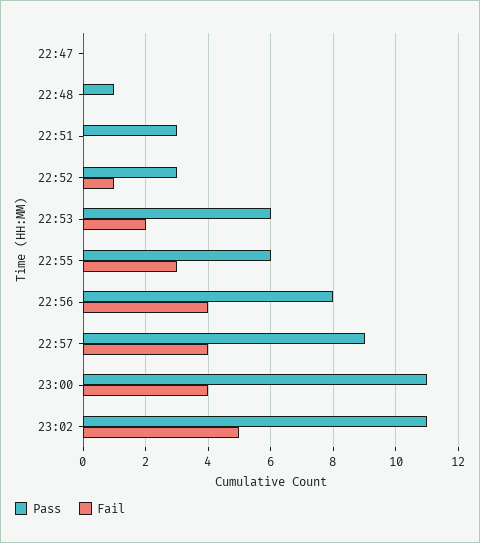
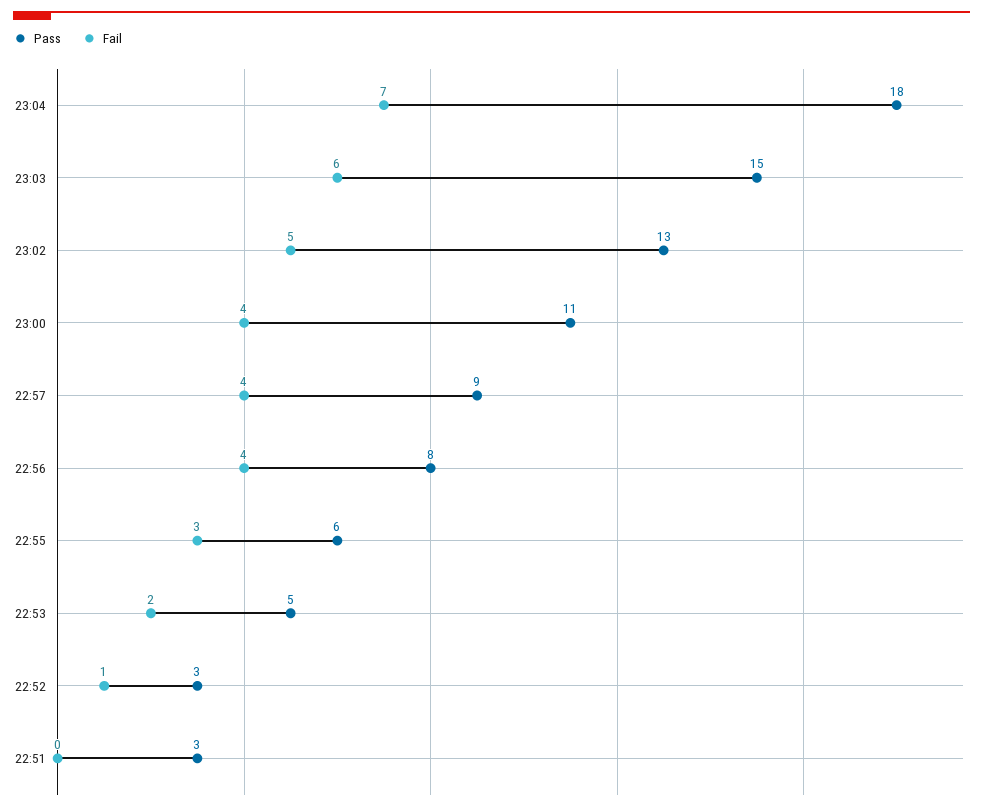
Pass, 22:47: 0 -> none
Fail, 22:47: 0 -> none
Pass, 22:48: 1 -> none
Fail, 22:48: 0 -> none
Pass, 22:53: 6 -> 5
Pass, 23:02: 11 -> 13
Pass, 23:04: none -> 18
Fail, 23:04: none -> 7
Pass, 23:03: none -> 15
Fail, 23:03: none -> 6

